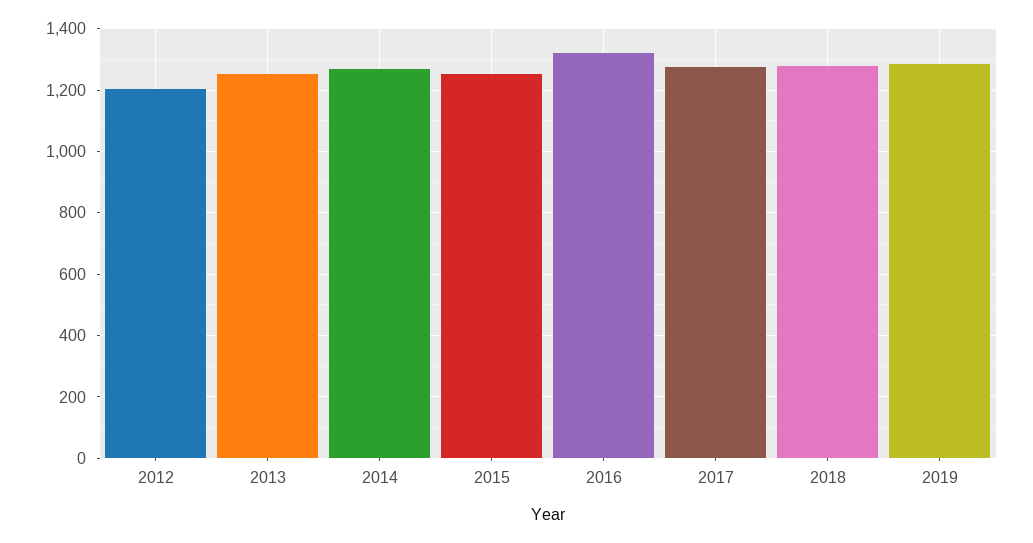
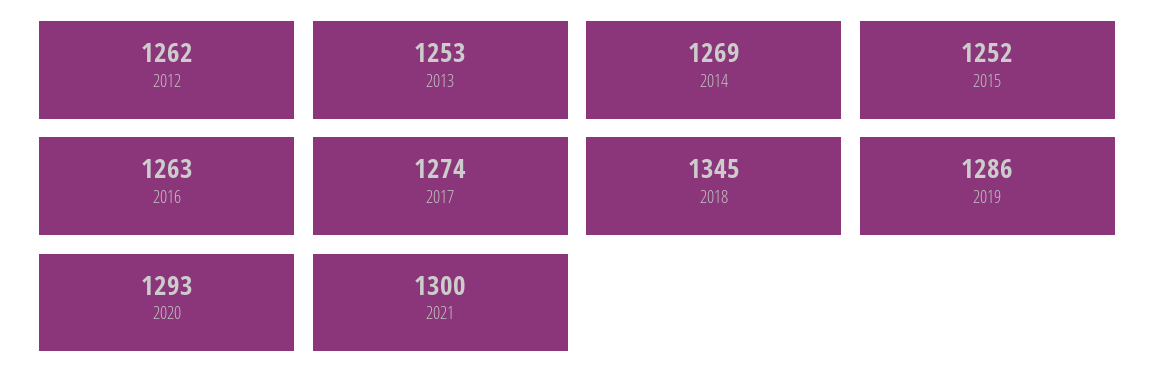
2012: 1200 -> 1262
2016: 1320 -> 1263
2018: 1280 -> 1345
2020: none -> 1293
2021: none -> 1300

